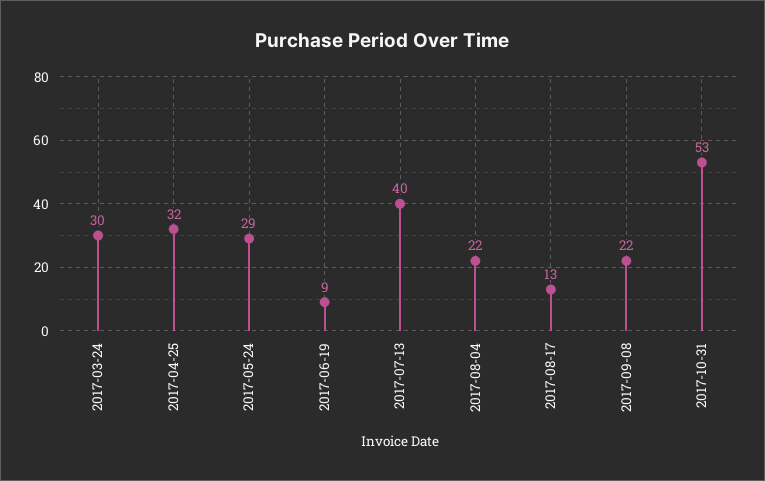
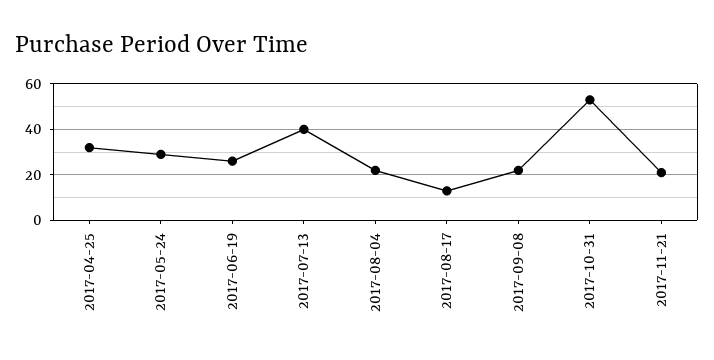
2017-03-24: 30 -> none
2017-06-19: 9 -> 25
2017-11-21: none -> 20

